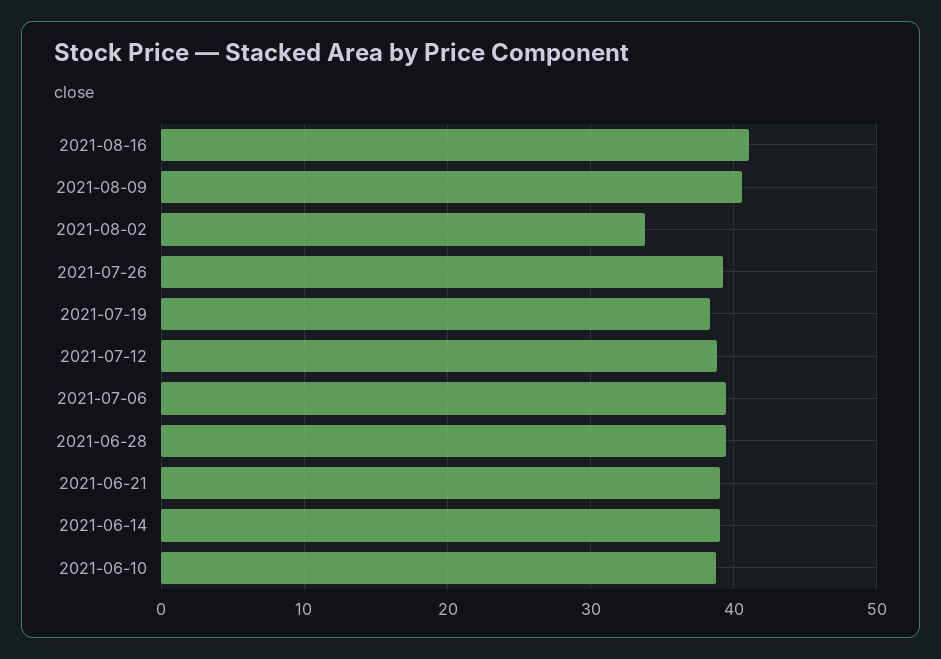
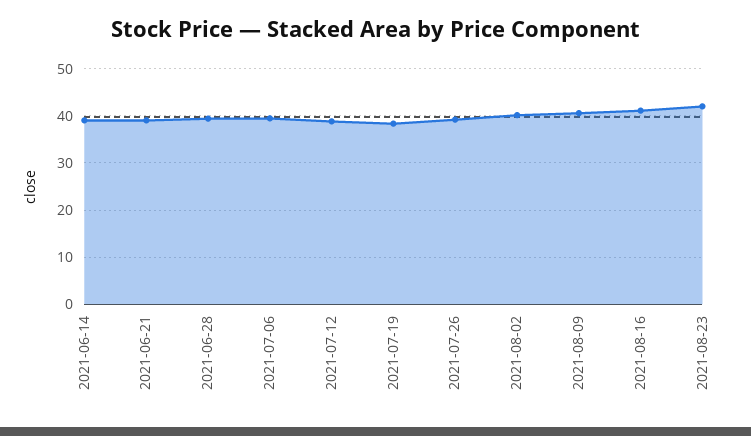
2021-08-02: 34 -> 40
2021-06-10: 39 -> none
2021-08-23: none -> 42

